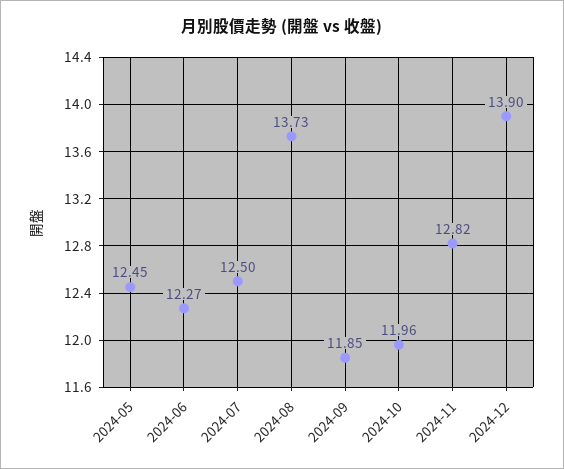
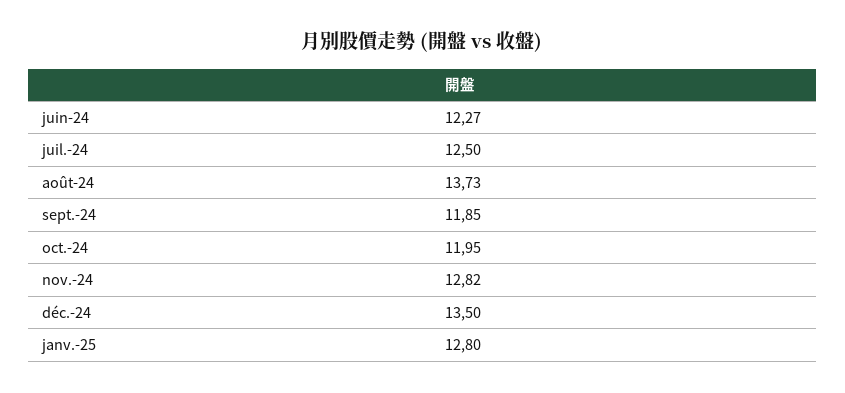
2024-05: 12.45 -> none
2024-10: 11.96 -> 11.95
2024-12: 13.9 -> 13.5
janv.-25: none -> 12.8

